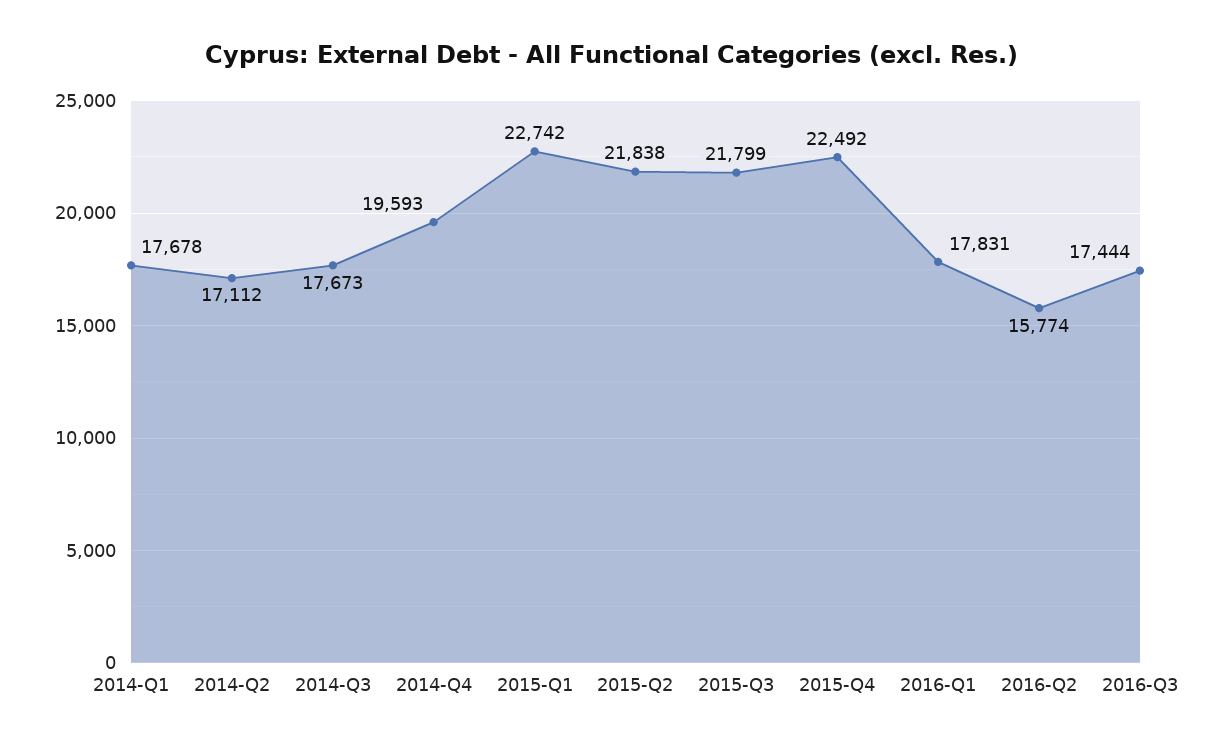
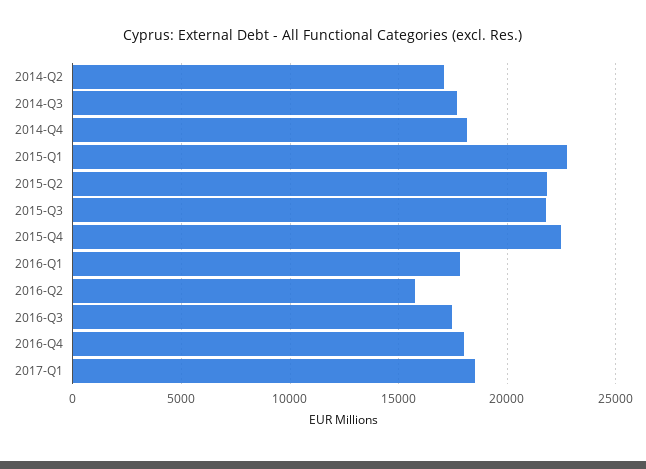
2014-Q1: 17678 -> none
2014-Q4: 19593 -> 18000
2016-Q4: none -> 18000
2017-Q1: none -> 18500

